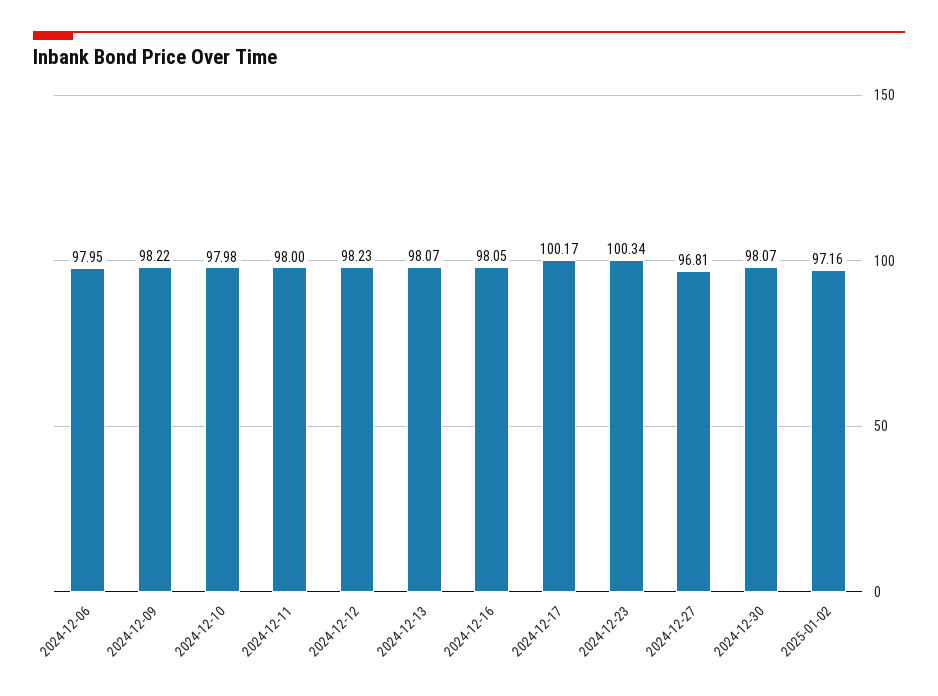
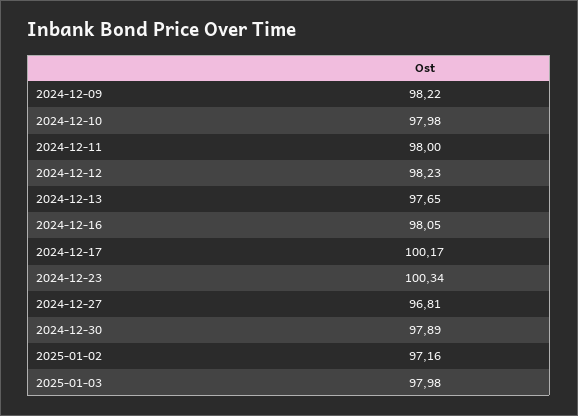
2024-12-06: 97.95 -> none
2024-12-13: 98.07 -> 97.65
2024-12-30: 98.07 -> 97.89
2025-01-03: none -> 97.98

